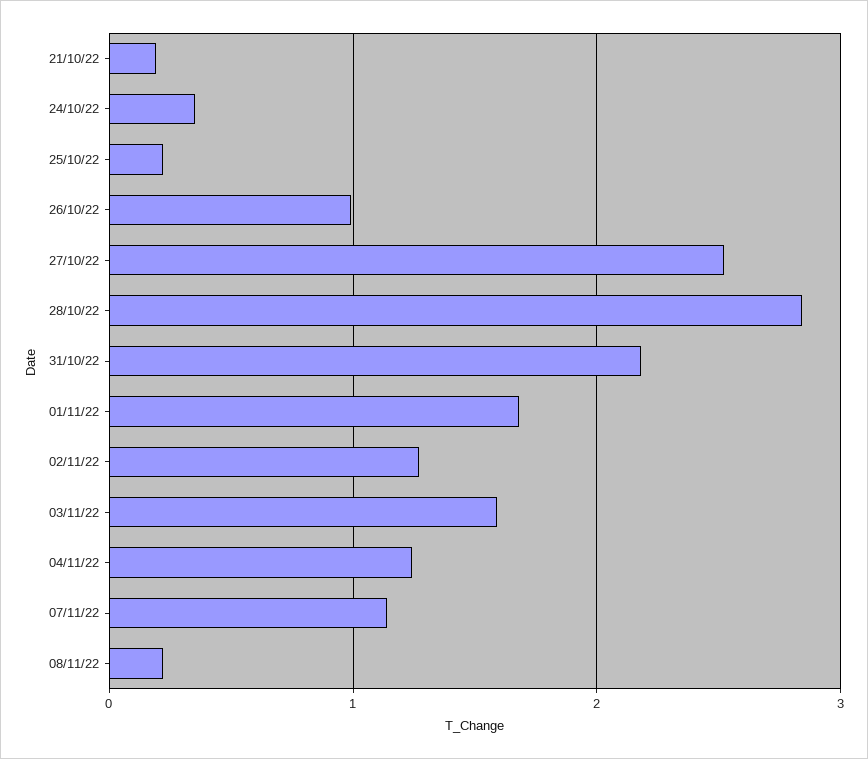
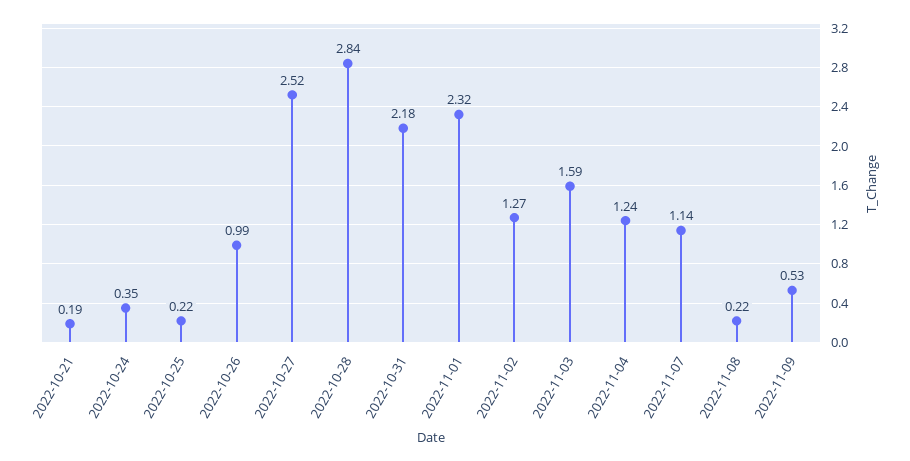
01/11/22: 1.7 -> 2.32
2022-11-09: none -> 0.53

